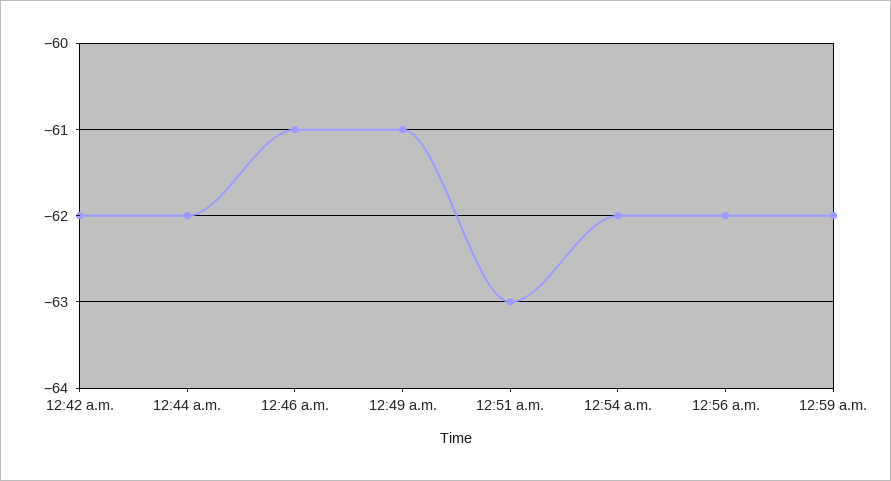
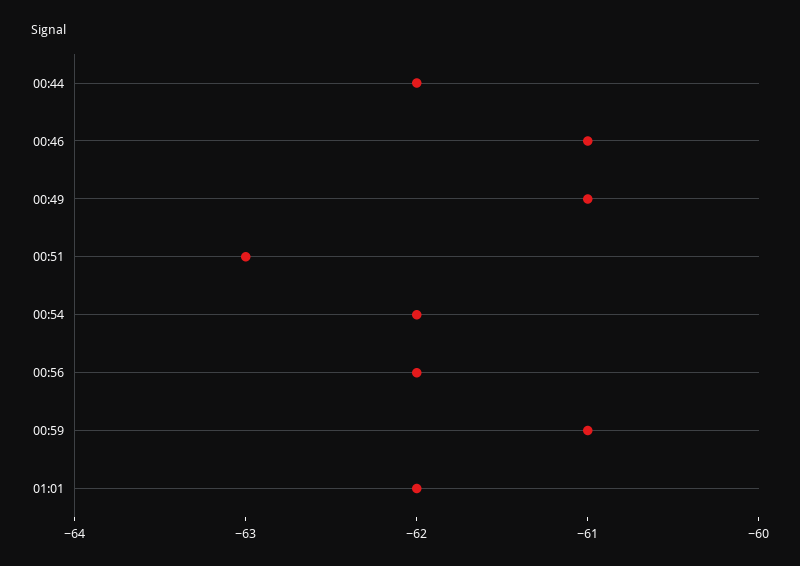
12:42 a.m.: -62 -> none
12:59 a.m.: -62 -> -61
01:01: none -> -62

